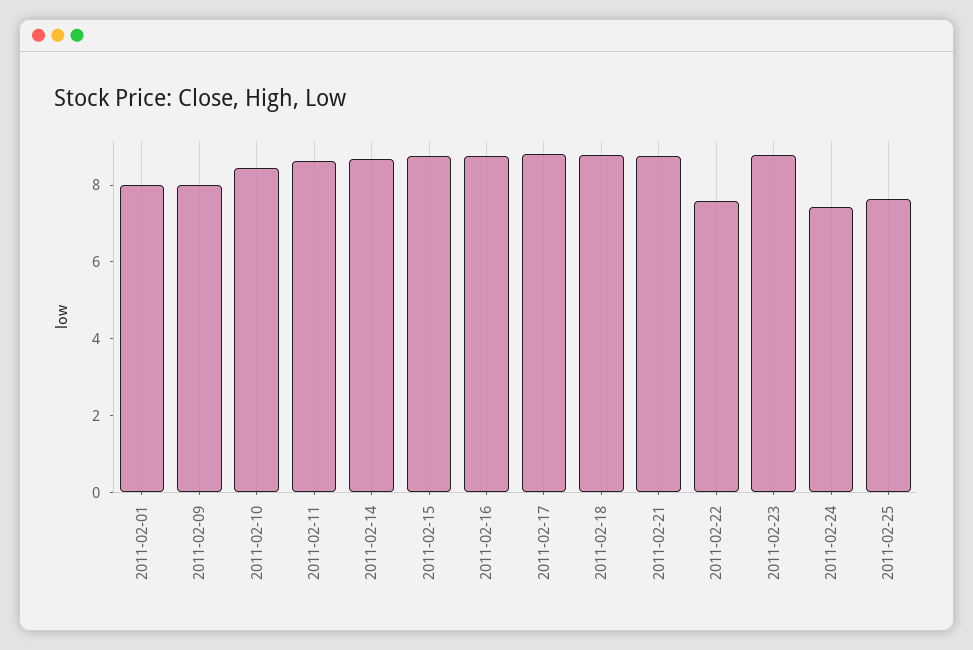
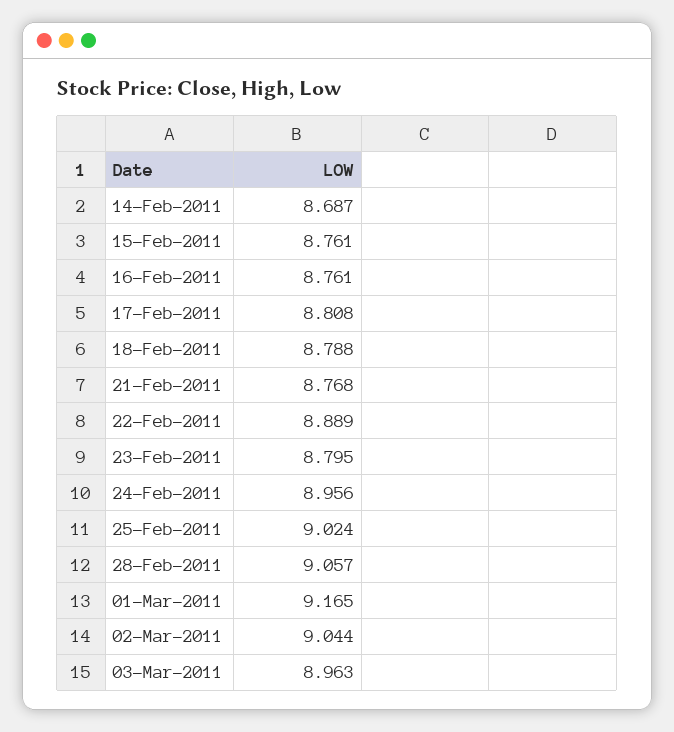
2011-02-01: 8 -> none
2011-02-09: 8 -> none
2011-02-10: 8.5 -> none
2011-02-11: 8.5 -> none
2011-02-22: 7.5 -> 8.889
2011-02-24: 7.5 -> 8.956
2011-02-25: 7.5 -> 9.024
28-Feb-2011: none -> 9.057
01-Mar-2011: none -> 9.165
02-Mar-2011: none -> 9.044
03-Mar-2011: none -> 8.963

